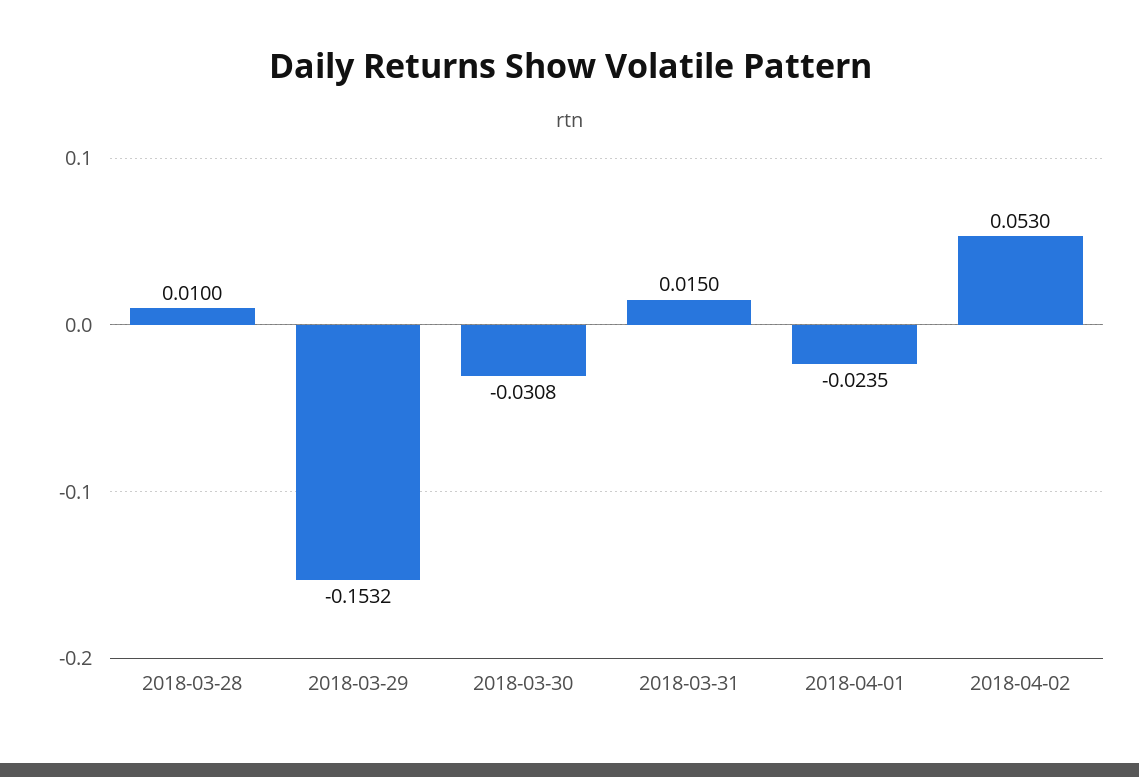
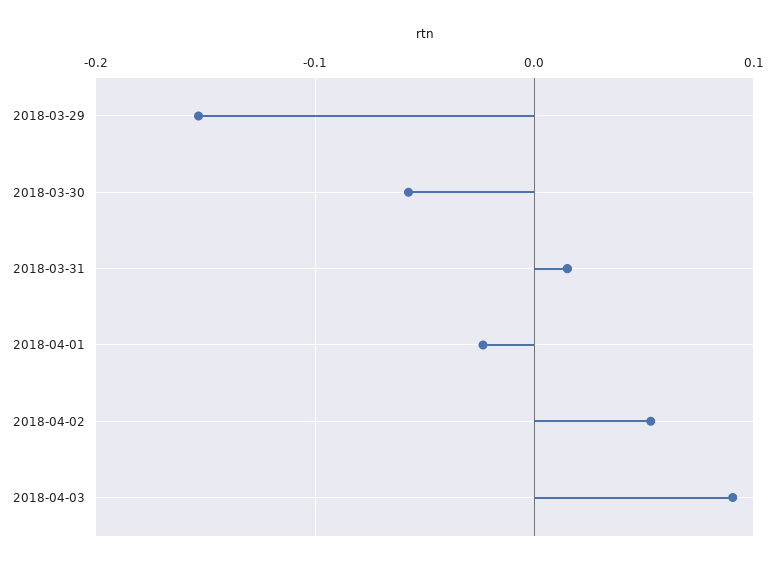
2018-03-28: 0.01 -> none
2018-03-30: -0.0308 -> -0.06
2018-04-03: none -> 0.09

